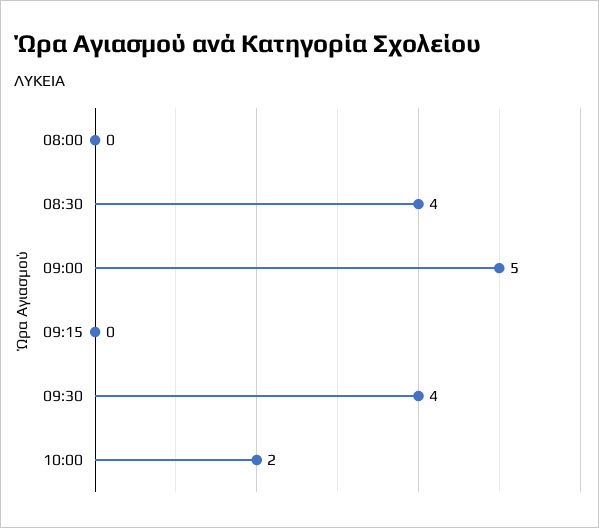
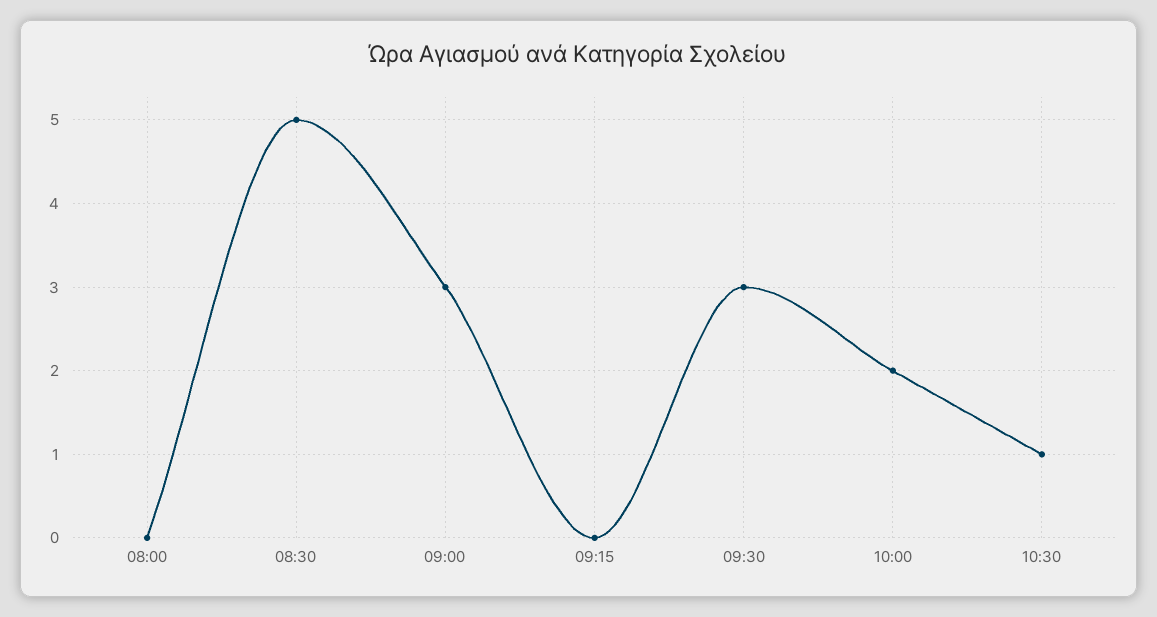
08:30: 4 -> 5
09:00: 5 -> 3
09:30: 4 -> 3
10:30: none -> 1

